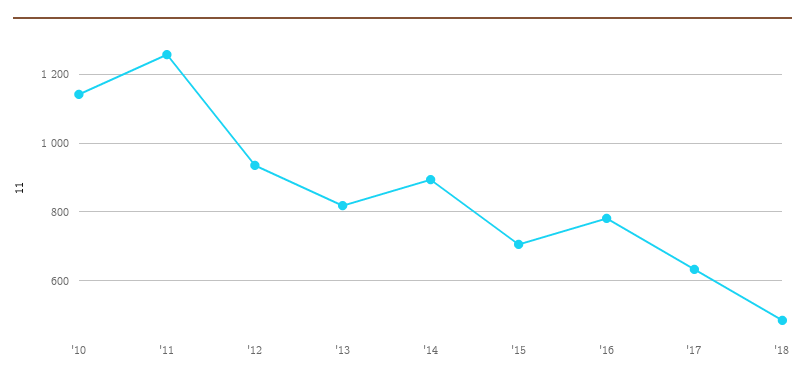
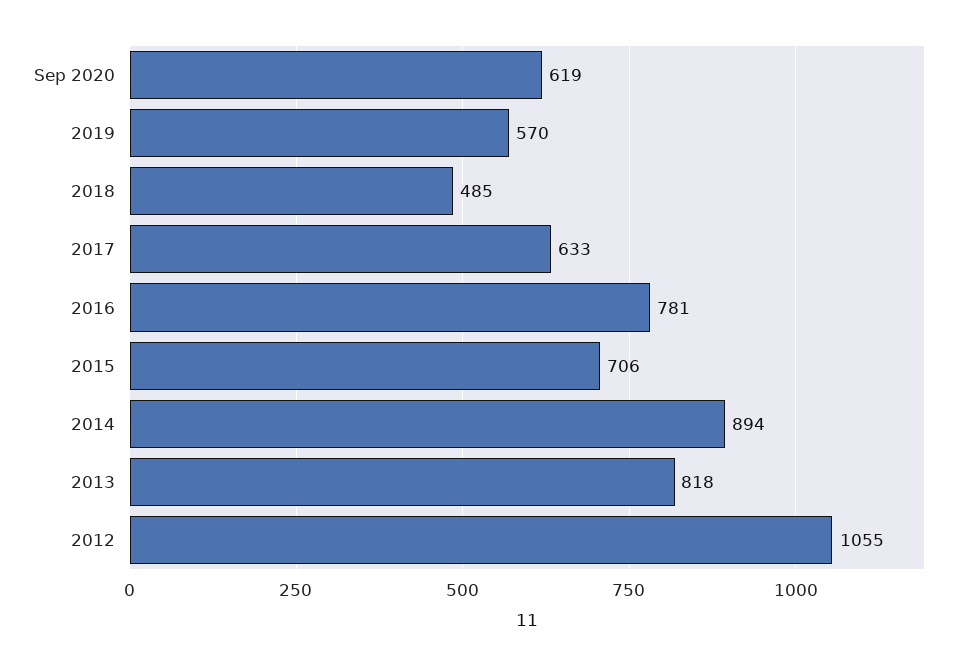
'10: 1140 -> none
'11: 1260 -> none
'12: 940 -> 1055
Sep 2020: none -> 619
2019: none -> 570

